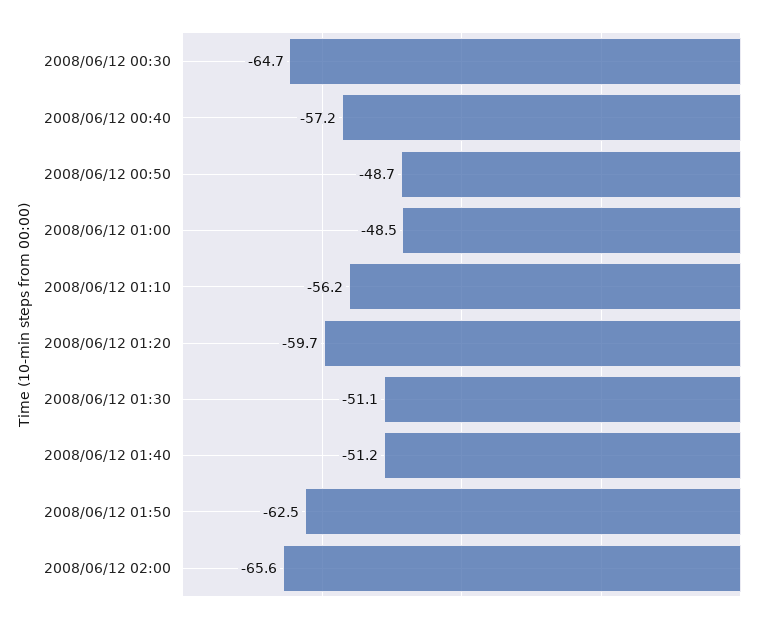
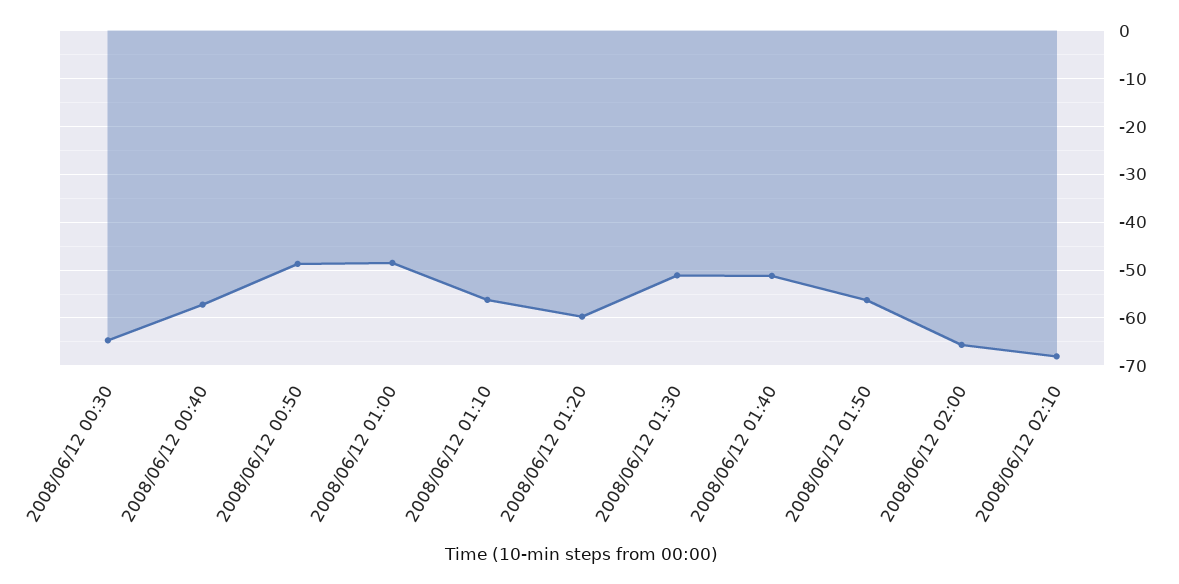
2008/06/12 01:50: -62.5 -> -56
2008/06/12 02:10: none -> -68

